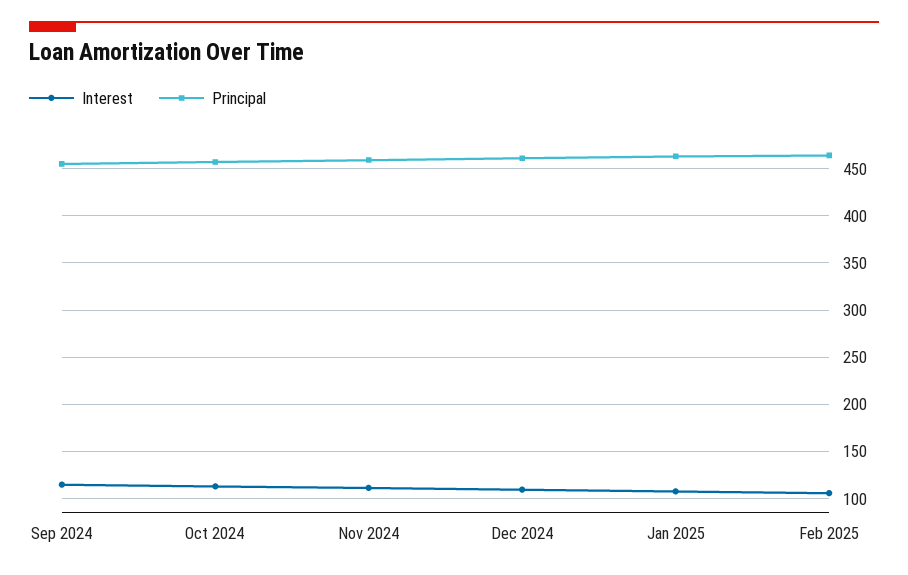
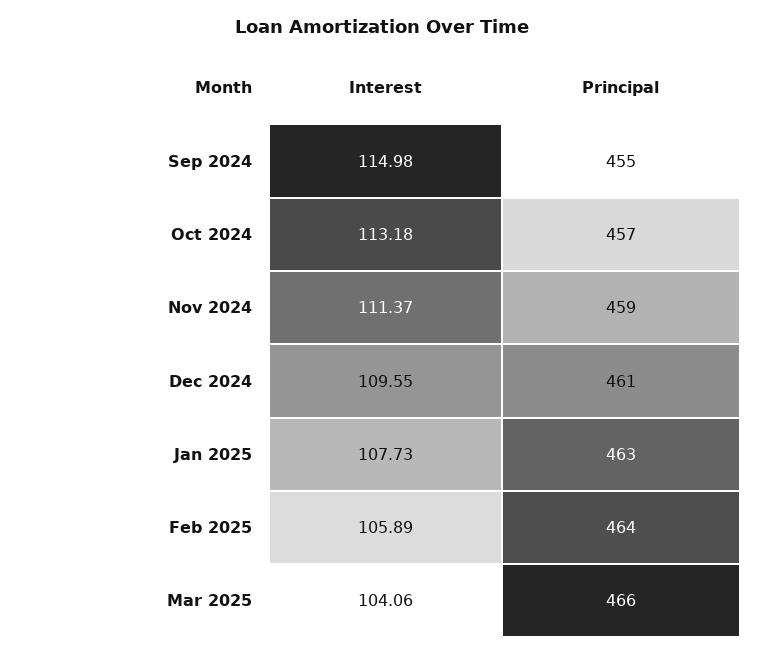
Interest, Mar 2025: none -> 104.06
Principal, Mar 2025: none -> 466

